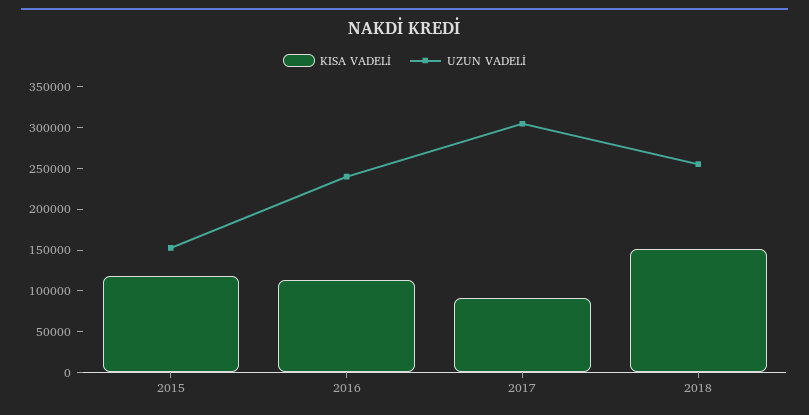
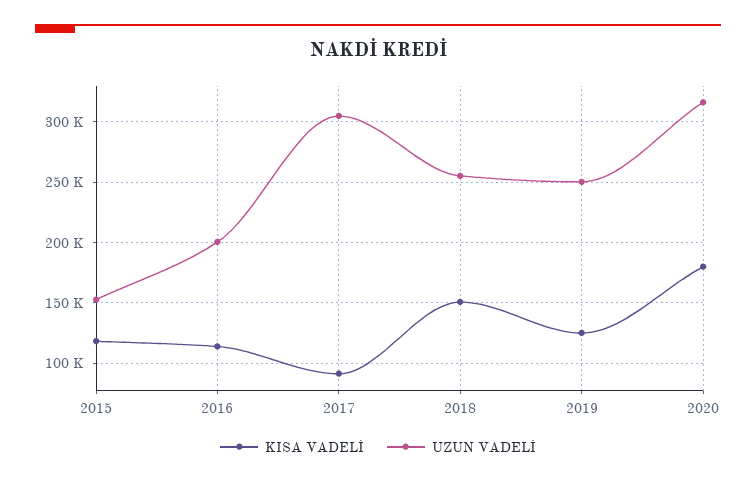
UZUN VADELİ, 2016: 240000 -> 200000
KISA VADELİ, 2019: none -> 125000
UZUN VADELİ, 2019: none -> 250000
KISA VADELİ, 2020: none -> 180000
UZUN VADELİ, 2020: none -> 315000

